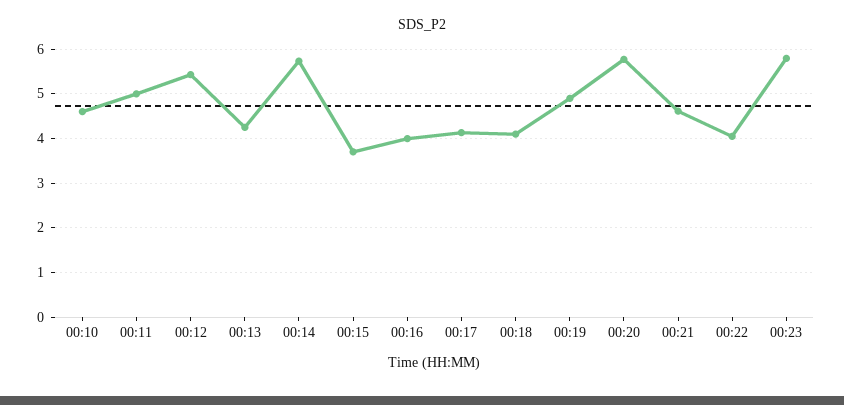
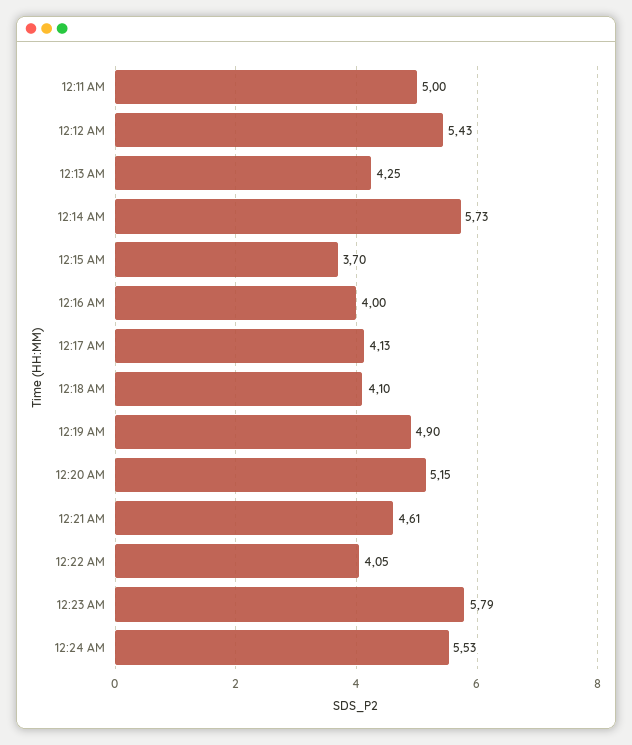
00:10: 4.6 -> none
00:20: 5.8 -> 5.15
12:24 AM: none -> 5.53

